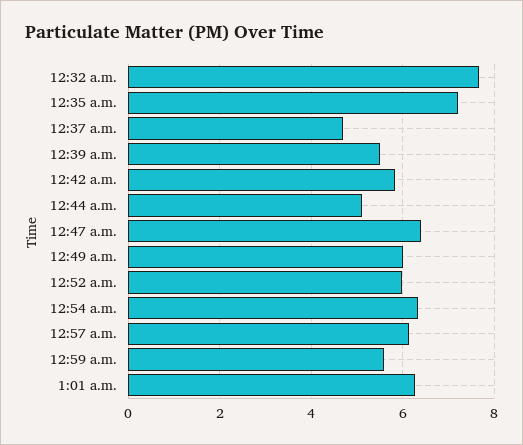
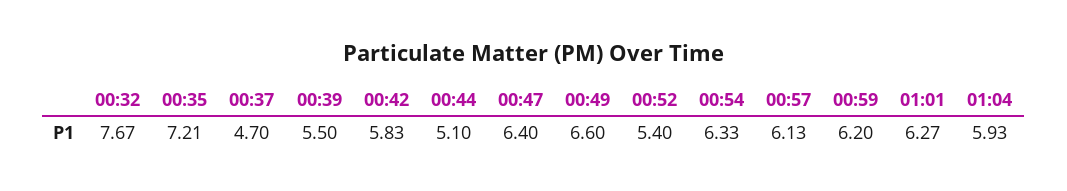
12:49 a.m.: 6 -> 6.6
12:52 a.m.: 6 -> 5.4
12:59 a.m.: 5.6 -> 6.2
01:04: none -> 5.93

